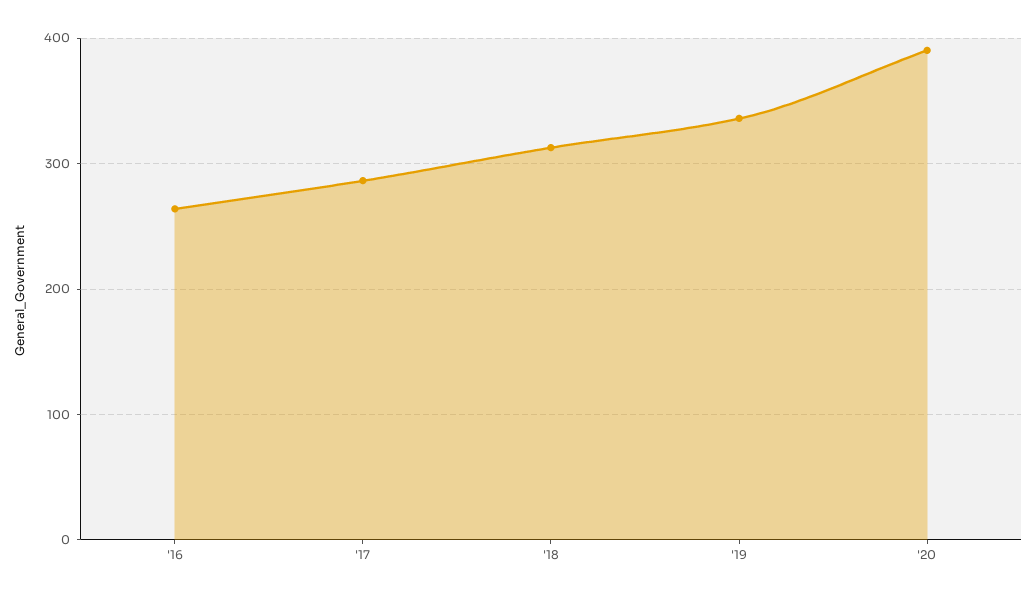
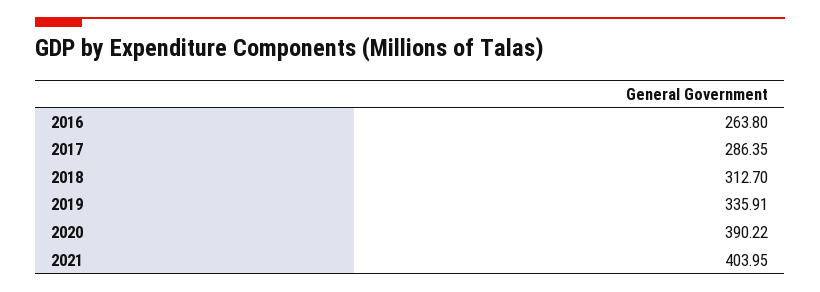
2021: none -> 403.95

